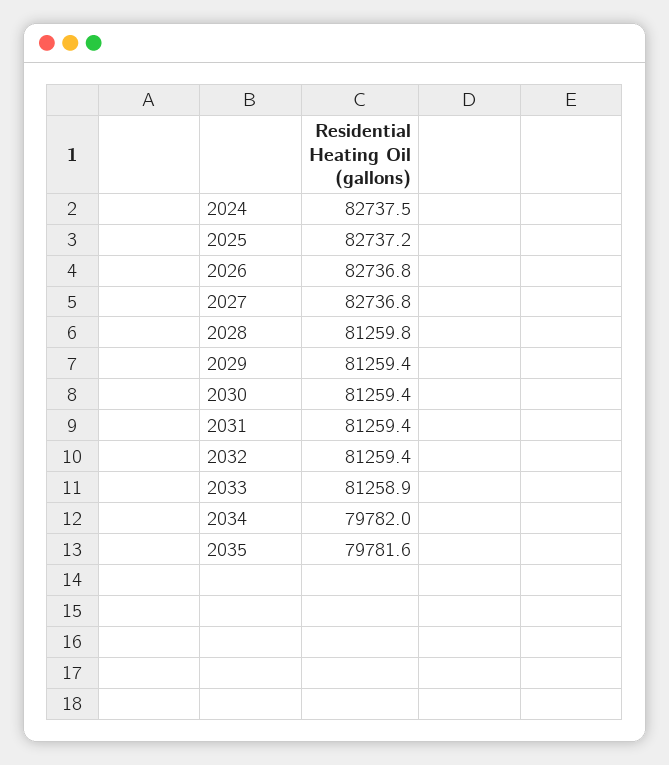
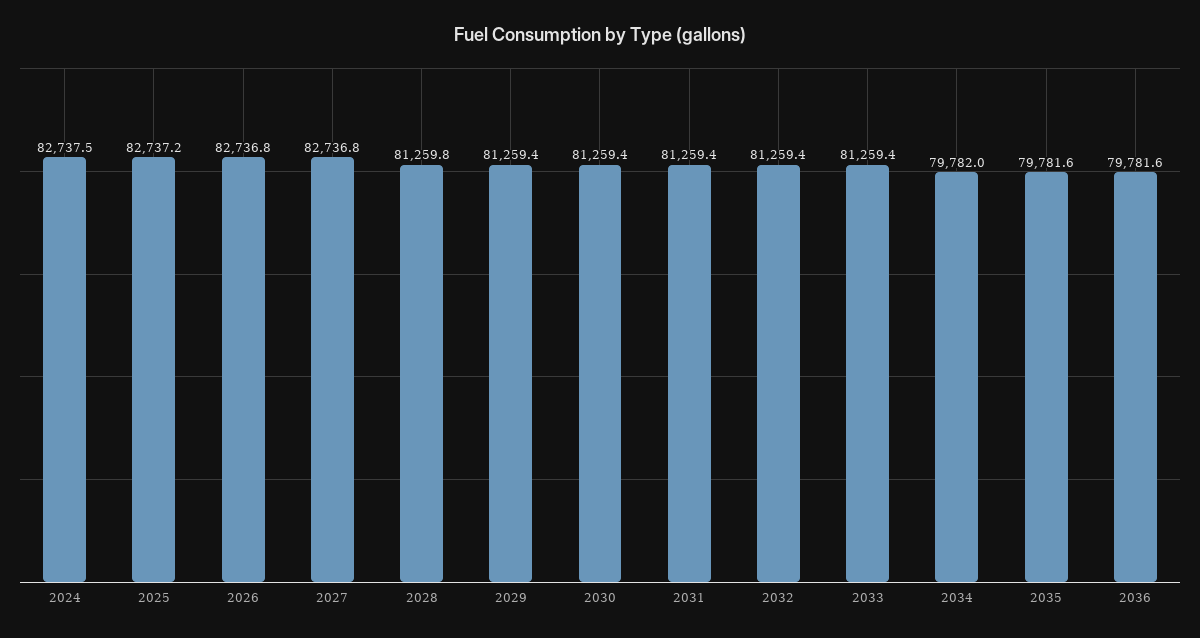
2033: 81258.9 -> 81259.4
2036: none -> 79781.6

